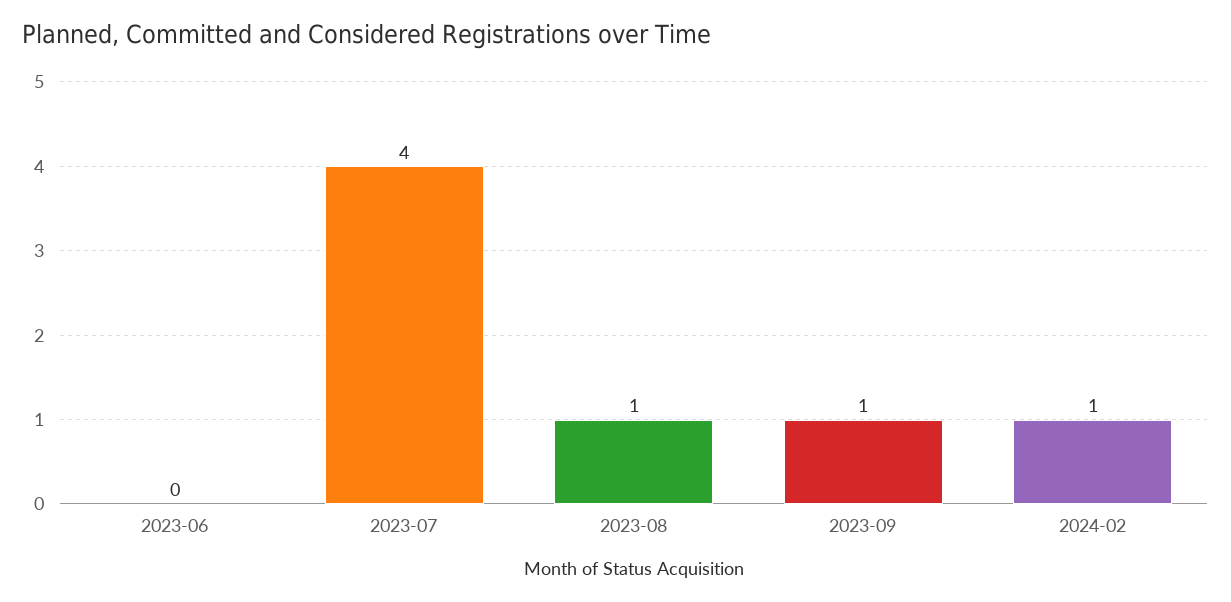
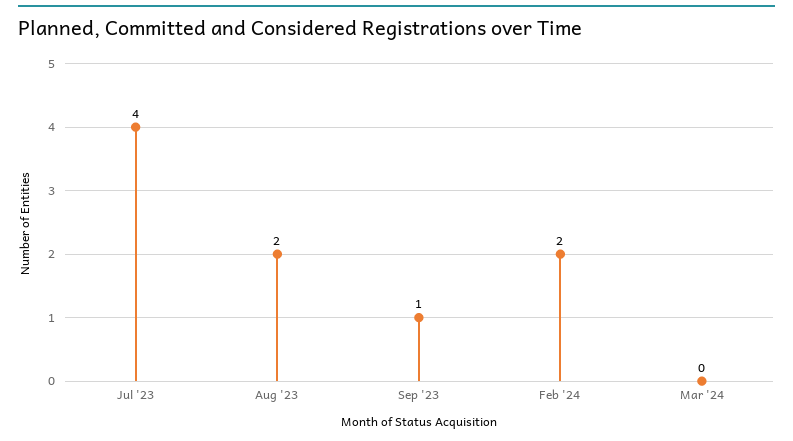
2023-06: 0 -> none
2023-08: 1 -> 2
2024-02: 1 -> 2
Mar '24: none -> 0

